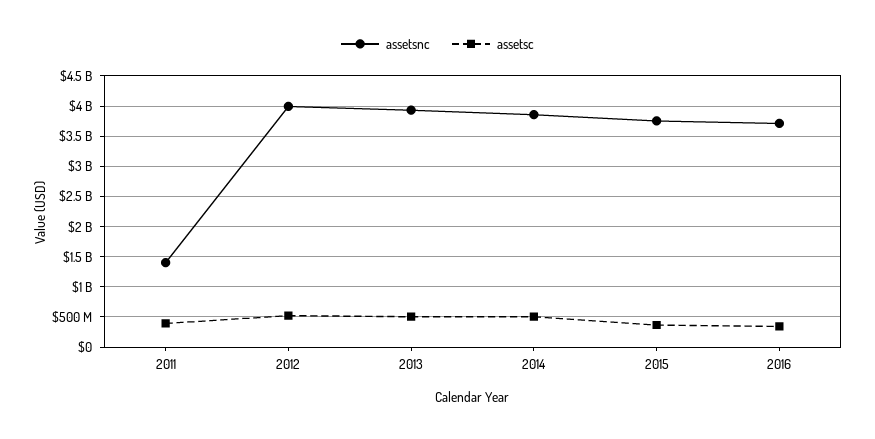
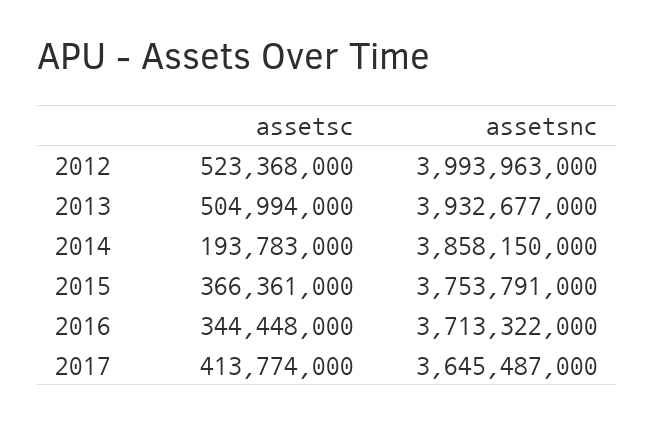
assetsnc, 2011: 1400000000 -> none
assetsc, 2011: 400000000 -> none
assetsc, 2014: 500000000 -> 193783000
assetsc, 2017: none -> 413774000
assetsnc, 2017: none -> 3645487000

